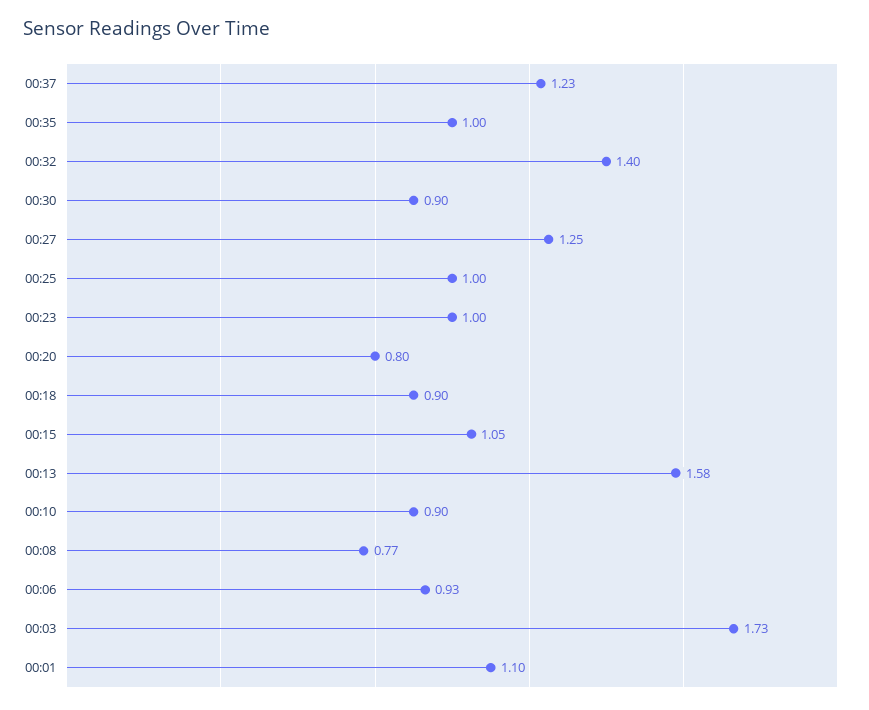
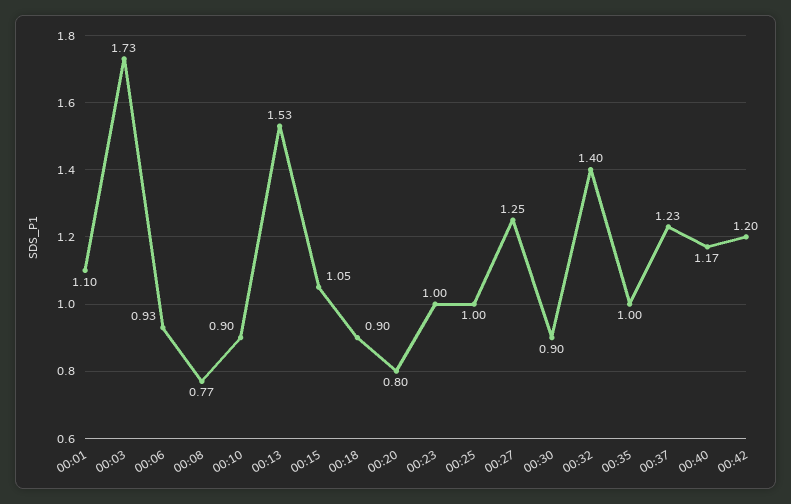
00:13: 1.58 -> 1.53
00:40: none -> 1.17
00:42: none -> 1.2

